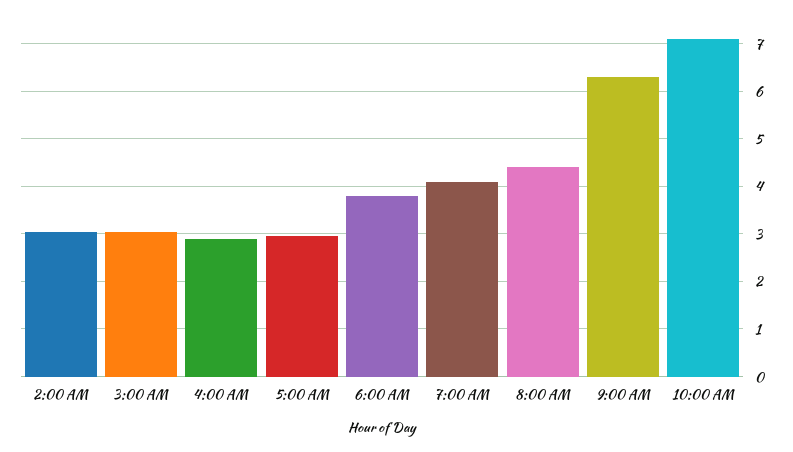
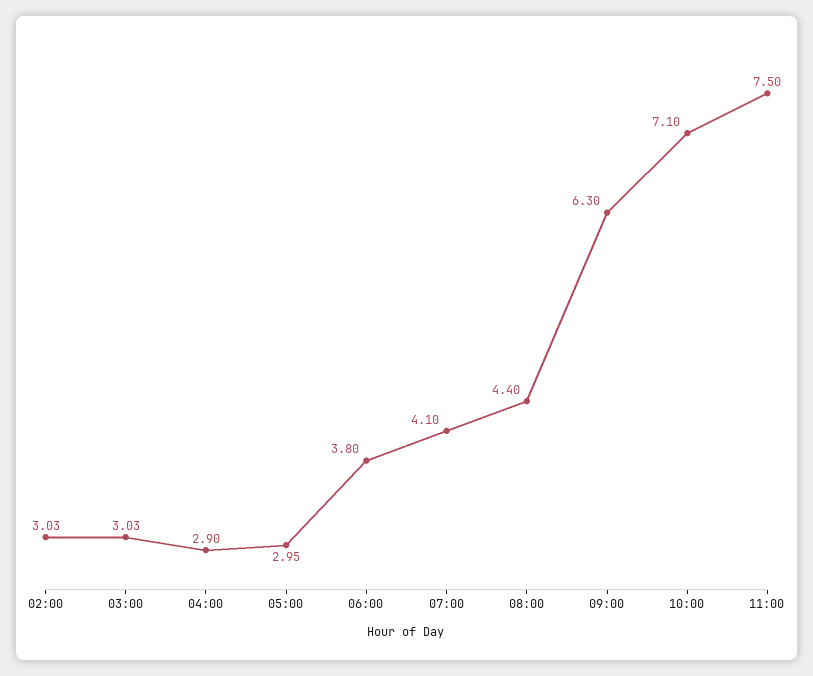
11:00: none -> 7.5

